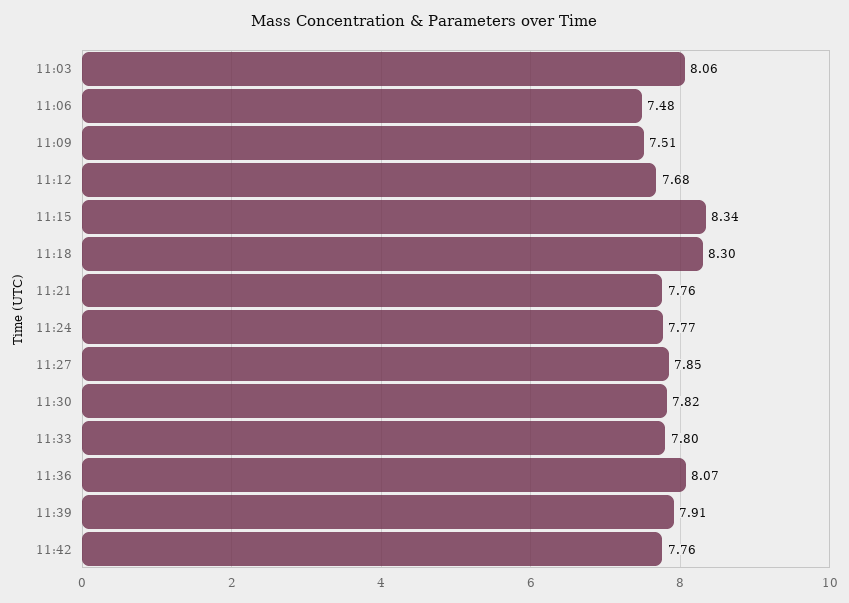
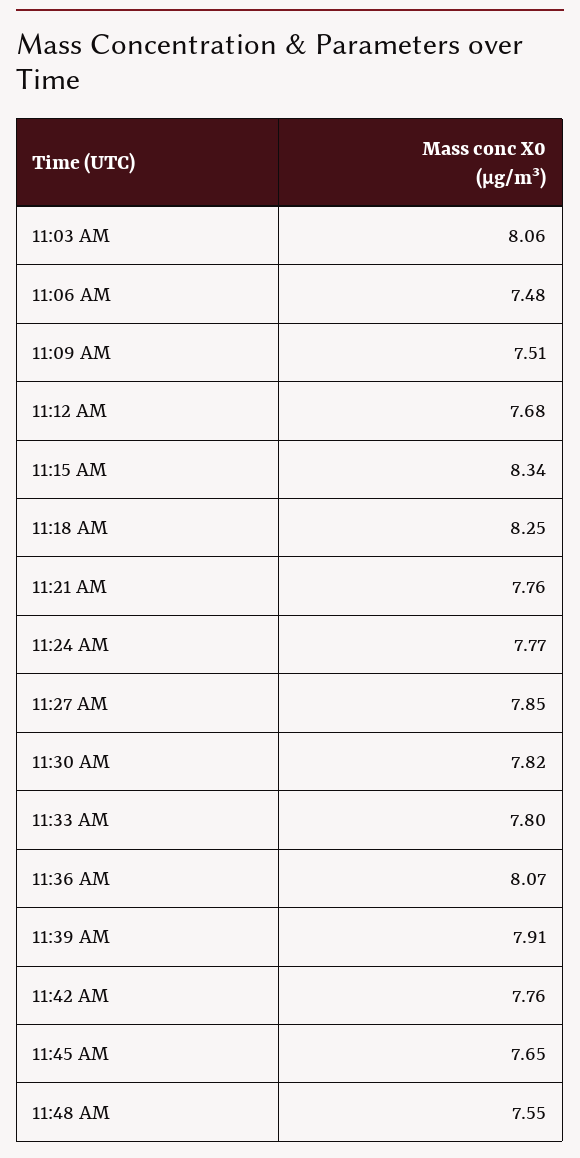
11:18: 8.3 -> 8.25
11:45 AM: none -> 7.65
11:48 AM: none -> 7.55

